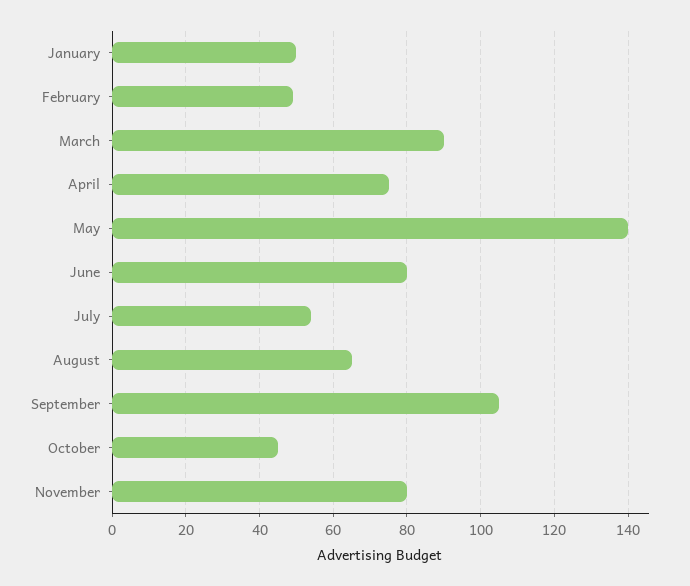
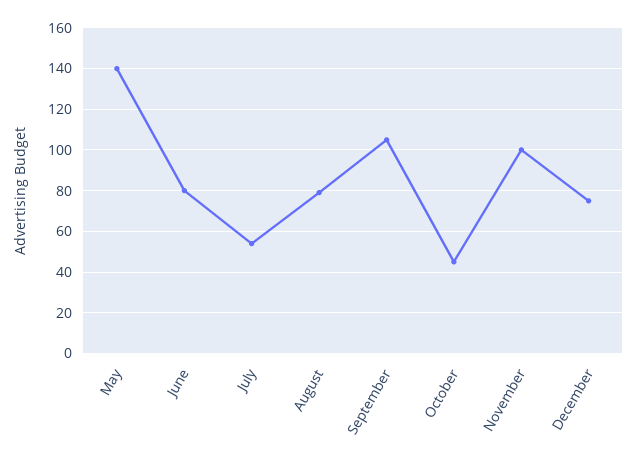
January: 50 -> none
February: 50 -> none
March: 90 -> none
April: 75 -> none
August: 65 -> 80
November: 80 -> 100
December: none -> 75

